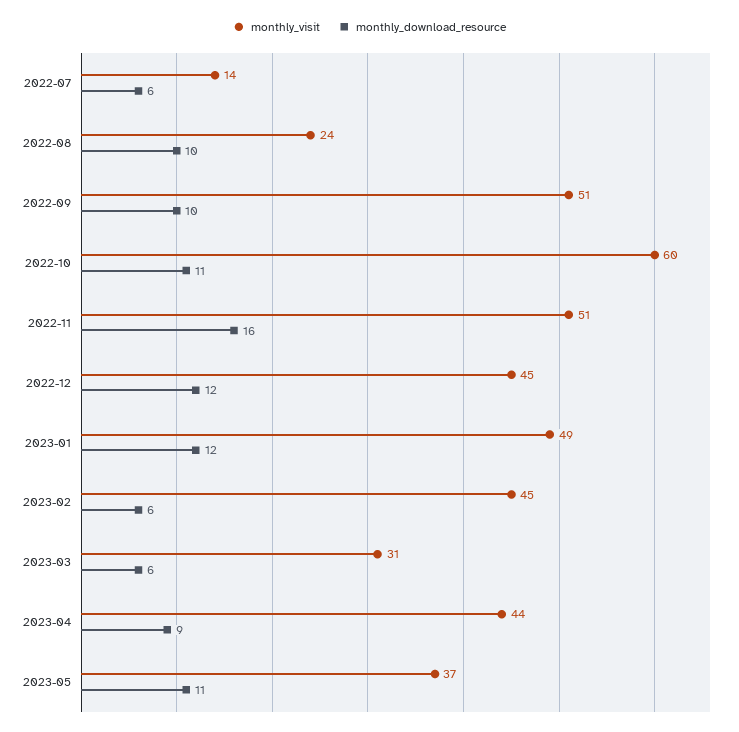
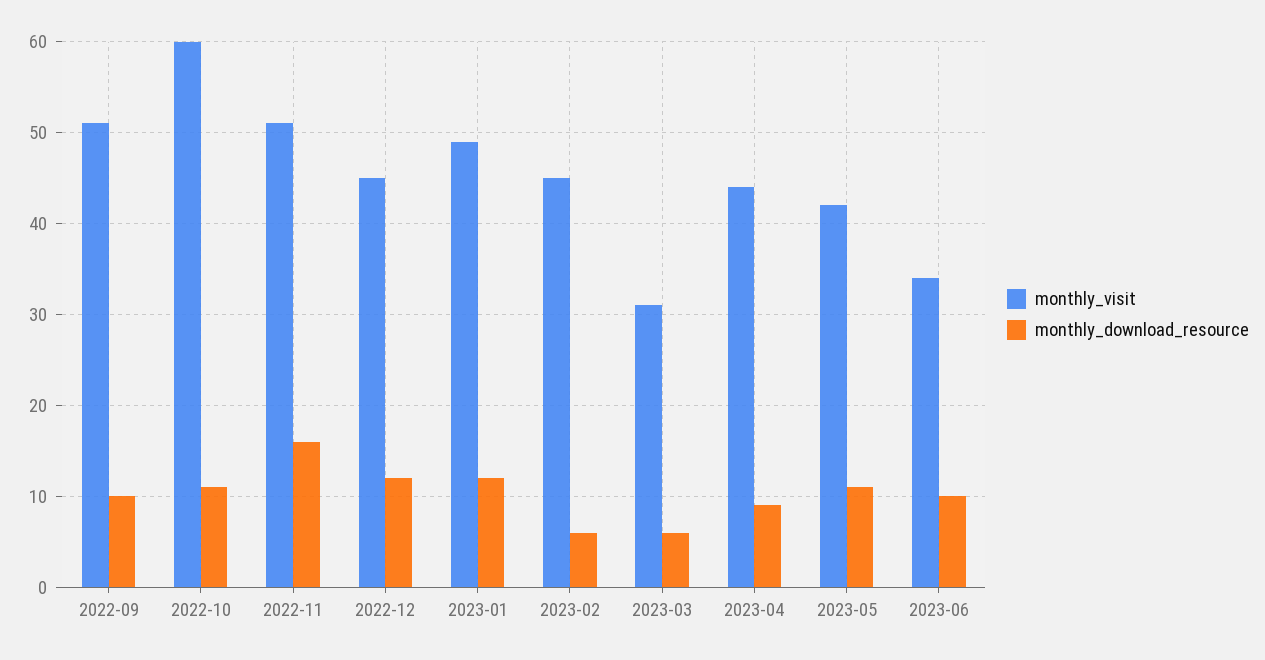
monthly_visit, 2022-07: 14 -> none
monthly_download_resource, 2022-07: 6 -> none
monthly_visit, 2022-08: 24 -> none
monthly_download_resource, 2022-08: 10 -> none
monthly_visit, 2023-05: 37 -> 42
monthly_visit, 2023-06: none -> 34
monthly_download_resource, 2023-06: none -> 10

